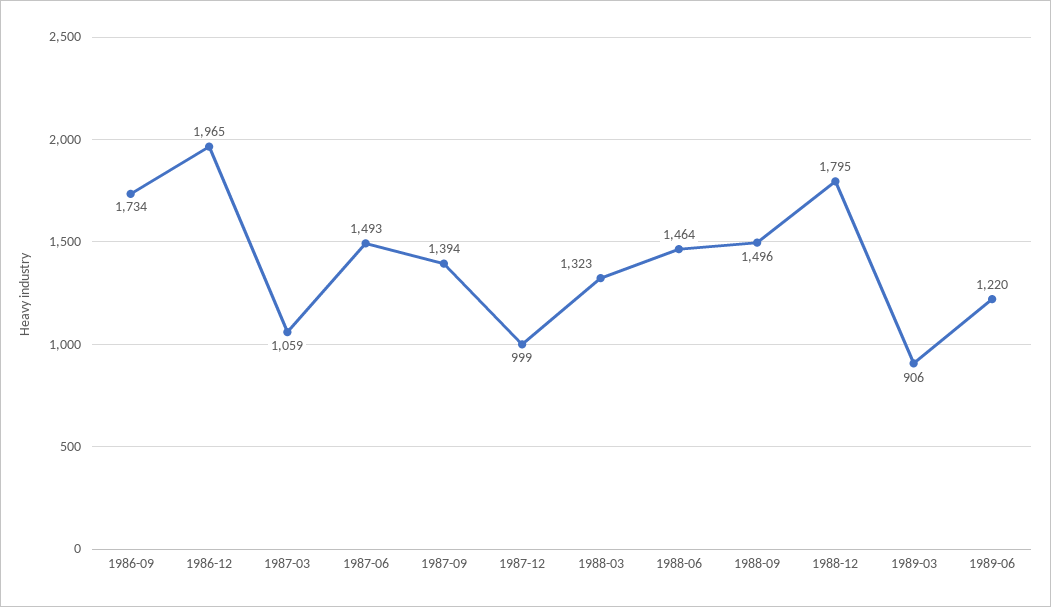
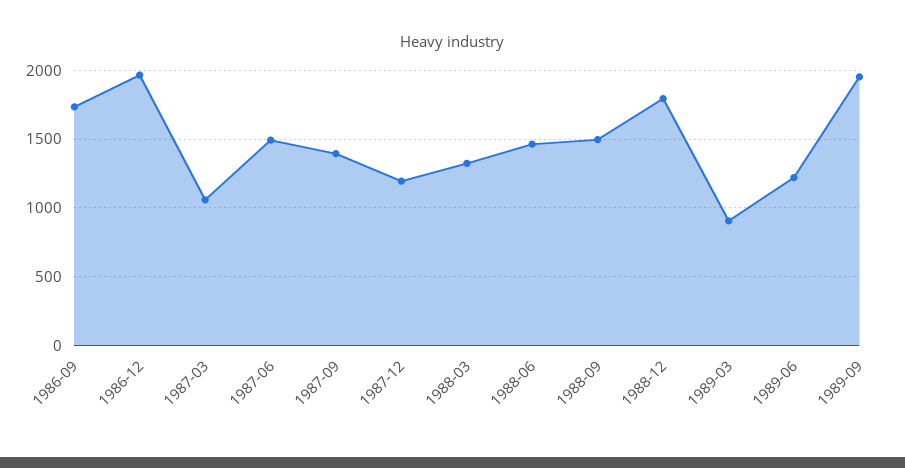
1987-12: 999 -> 1200
1989-09: none -> 1950

